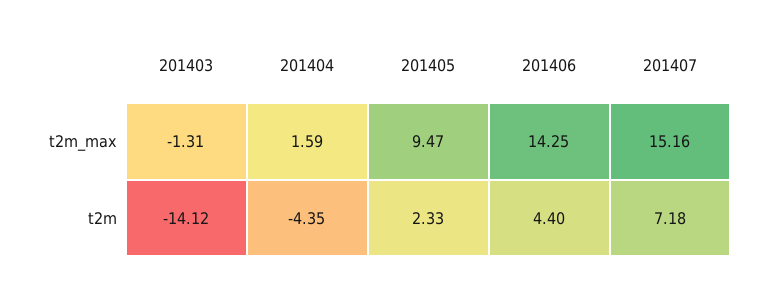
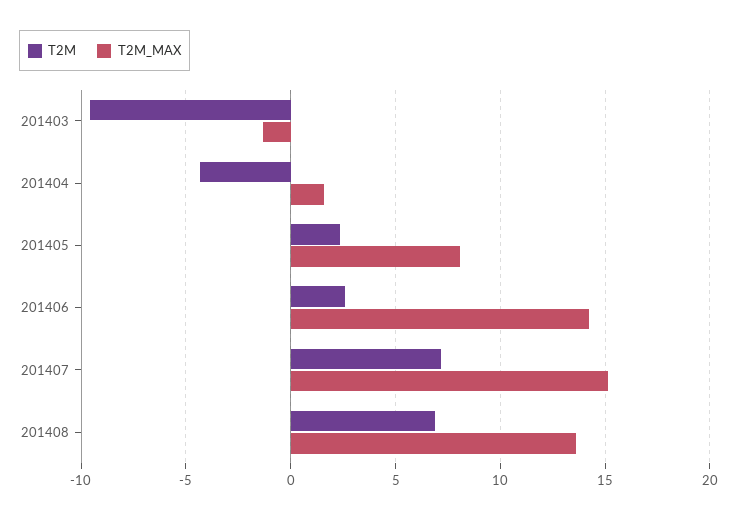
t2m_max, 201405: 9.47 -> 8
t2m, 201403: -14.12 -> -9.5
t2m, 201406: 4.4 -> 2.5
t2m, 201408: none -> 7
t2m_max, 201408: none -> 13.5

